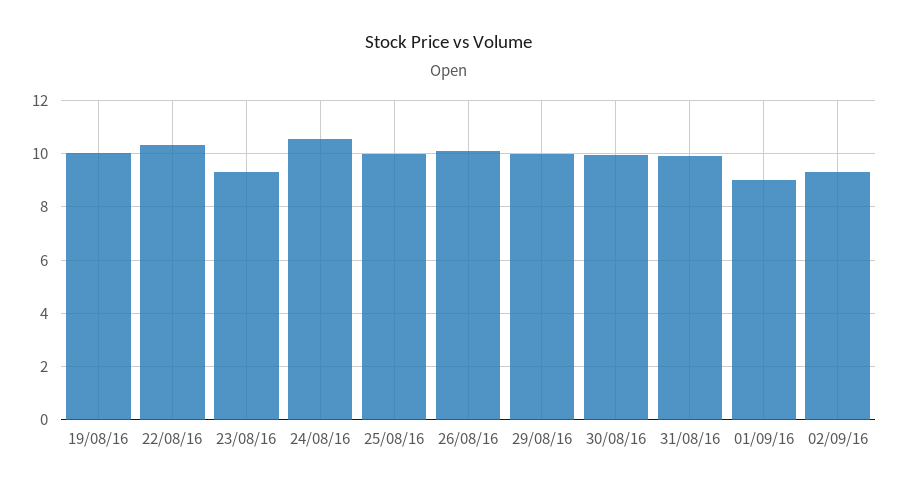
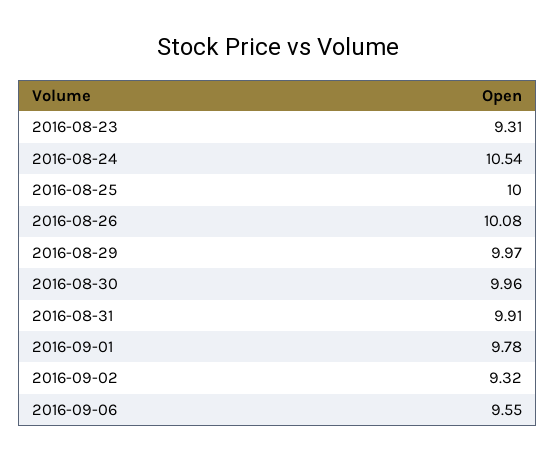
19/08/16: 10 -> none
22/08/16: 10.25 -> none
01/09/16: 9 -> 9.78
2016-09-06: none -> 9.55

